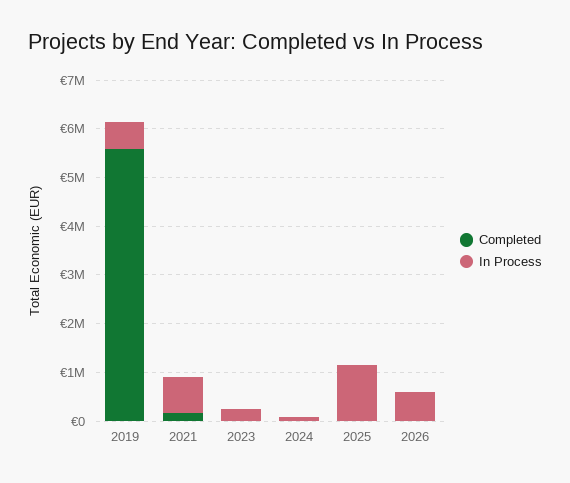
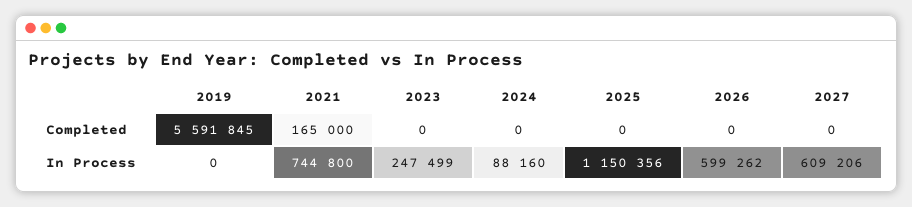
In Process, 2019: 600000 -> 0
Completed, 2027: none -> 0
In Process, 2027: none -> 609206

